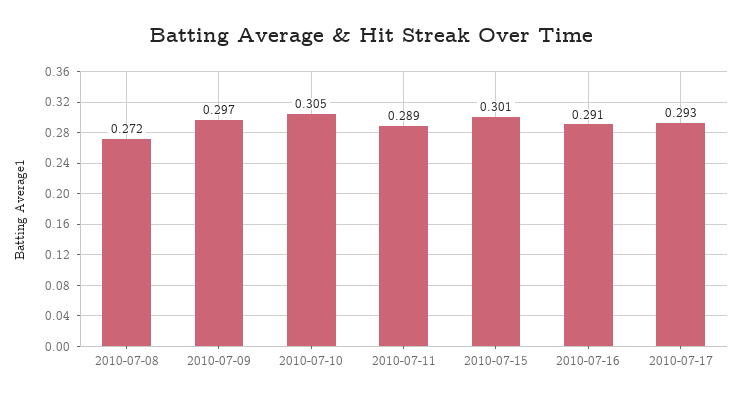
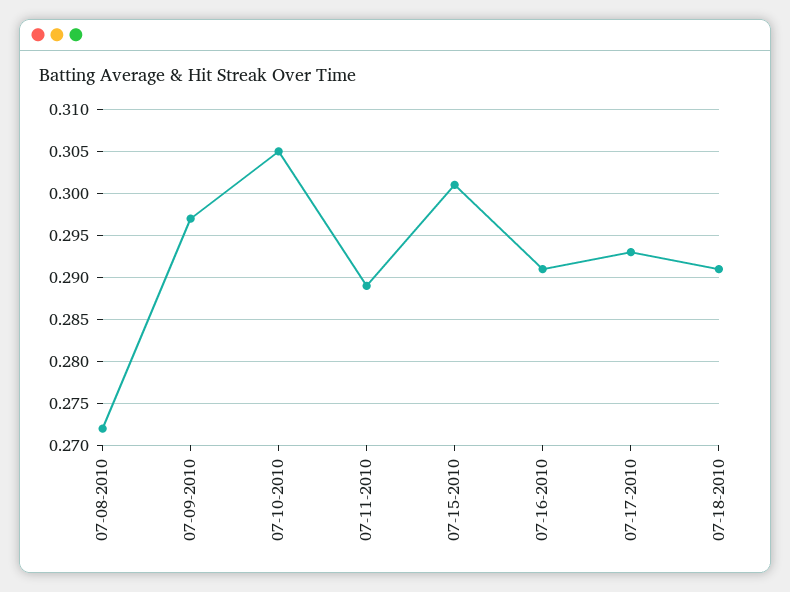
07-18-2010: none -> 0.291

